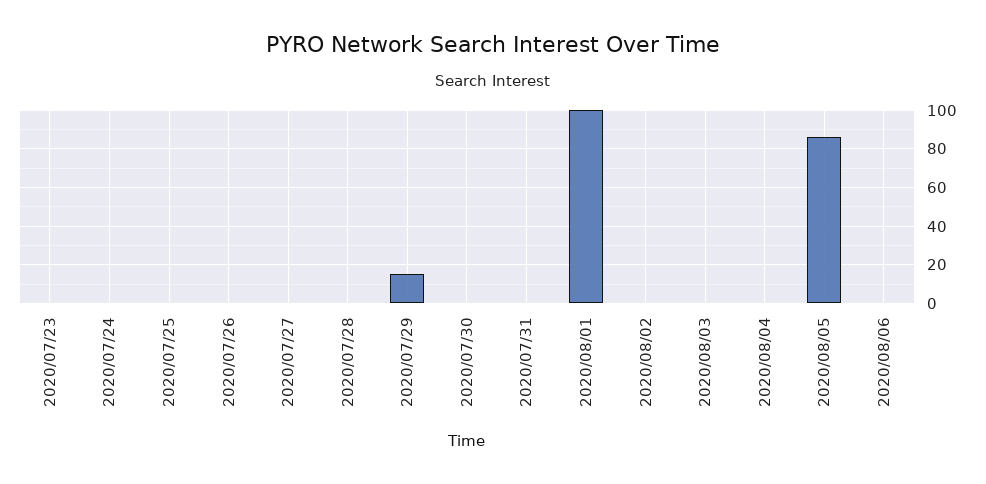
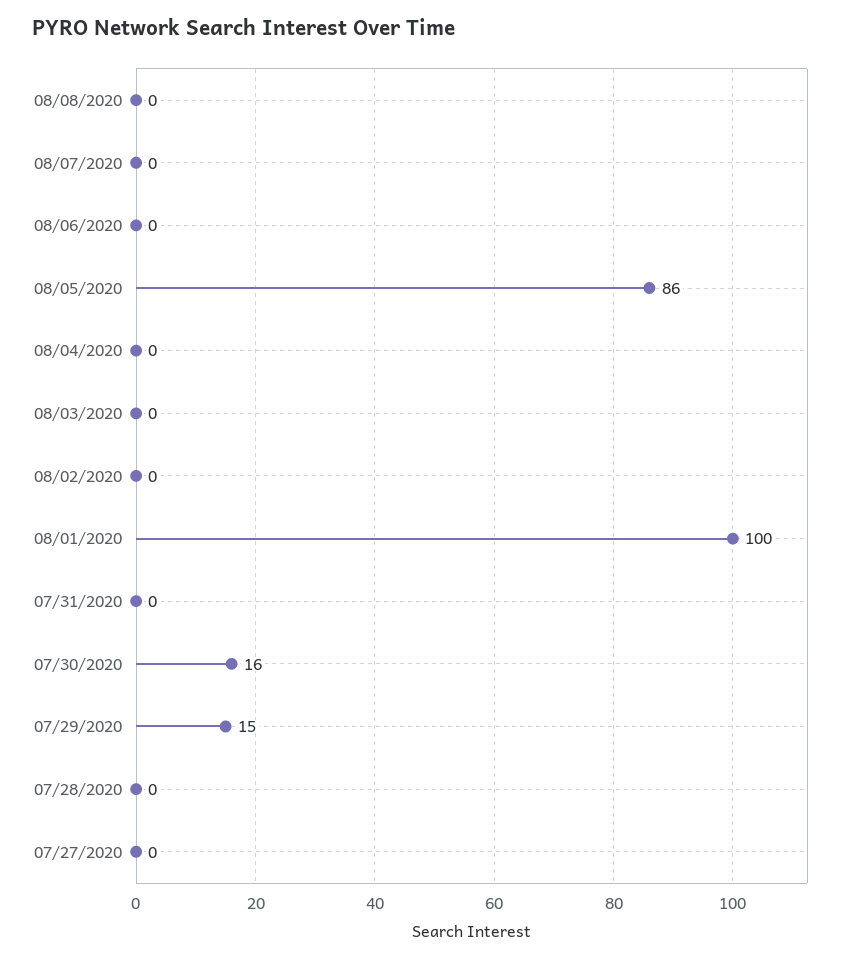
2020/07/23: 0 -> none
2020/07/24: 0 -> none
2020/07/25: 0 -> none
2020/07/26: 0 -> none
2020/07/30: 0 -> 16
08/08/2020: none -> 0
08/07/2020: none -> 0

